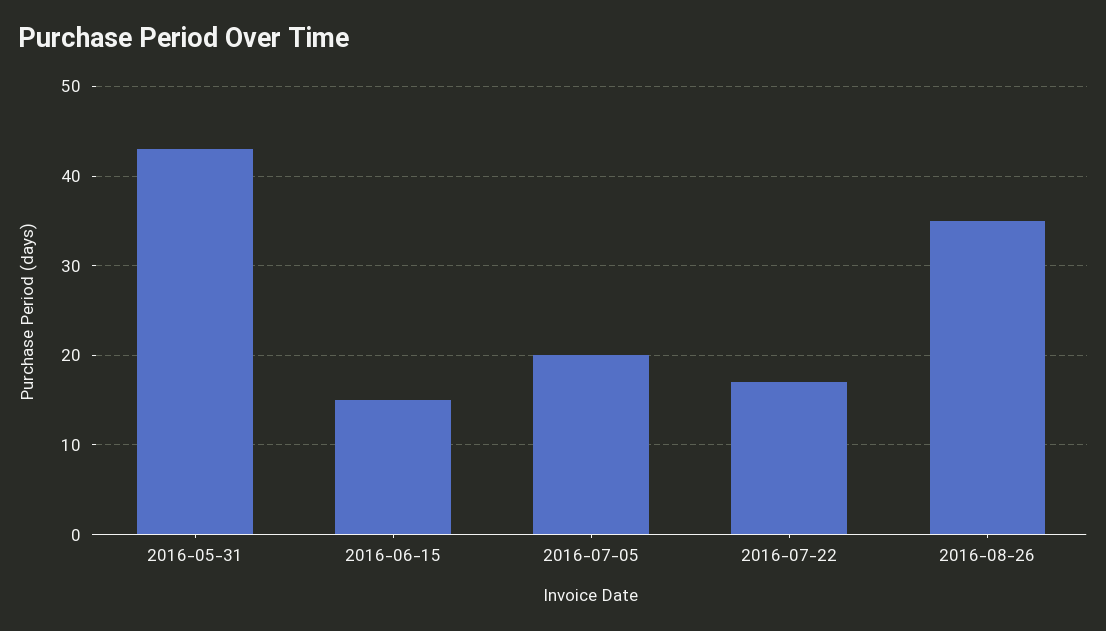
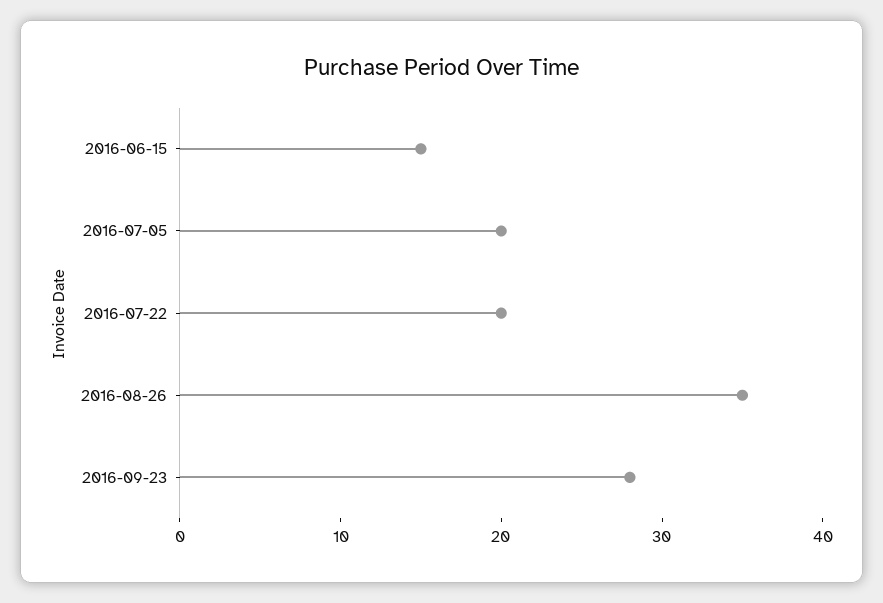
2016-05-31: 43 -> none
2016-07-22: 17 -> 20
2016-09-23: none -> 28

